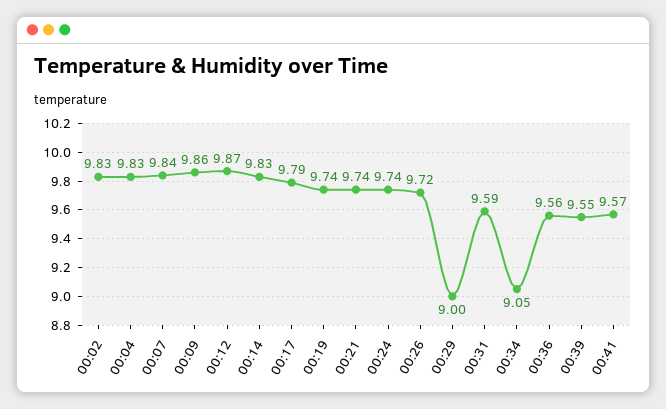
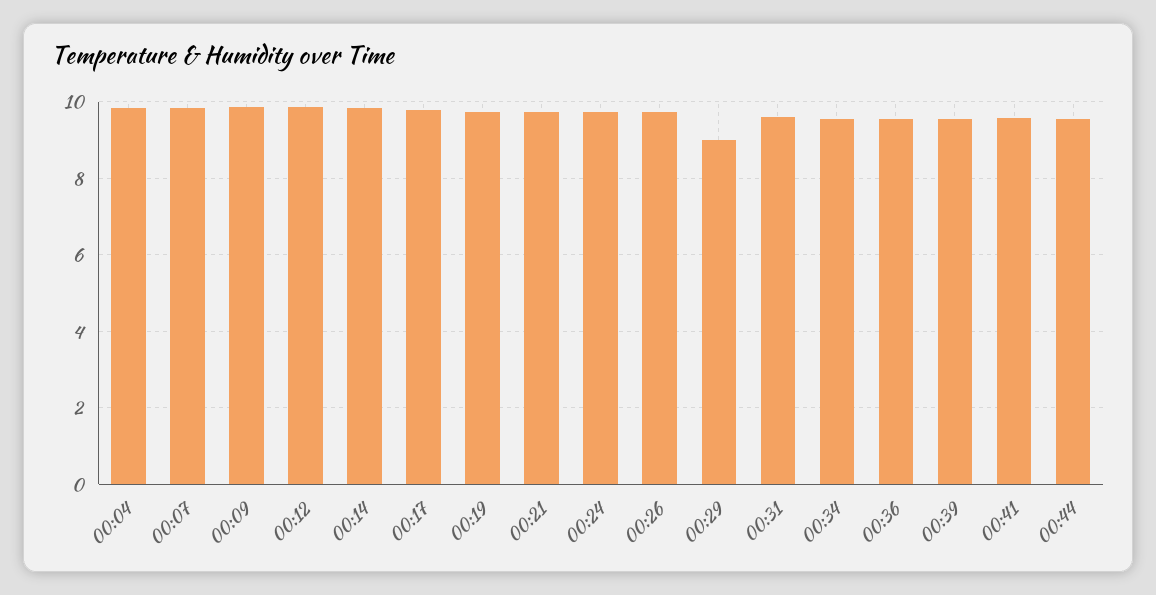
00:02: 9.83 -> none
00:34: 9.05 -> 9.6
00:44: none -> 9.6

